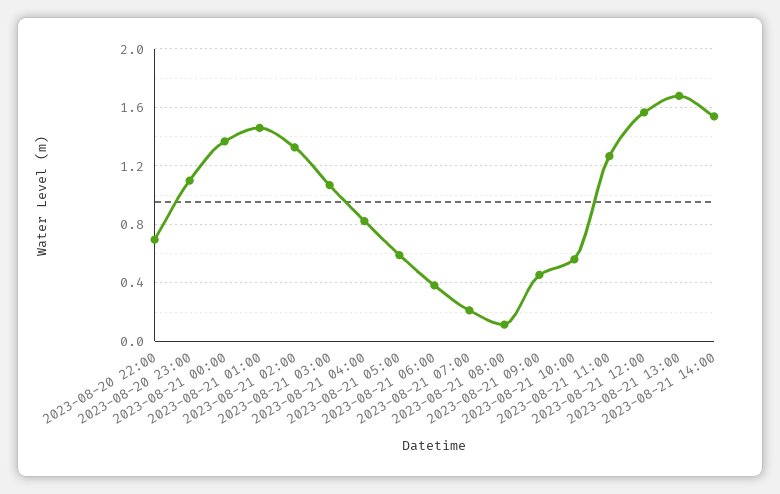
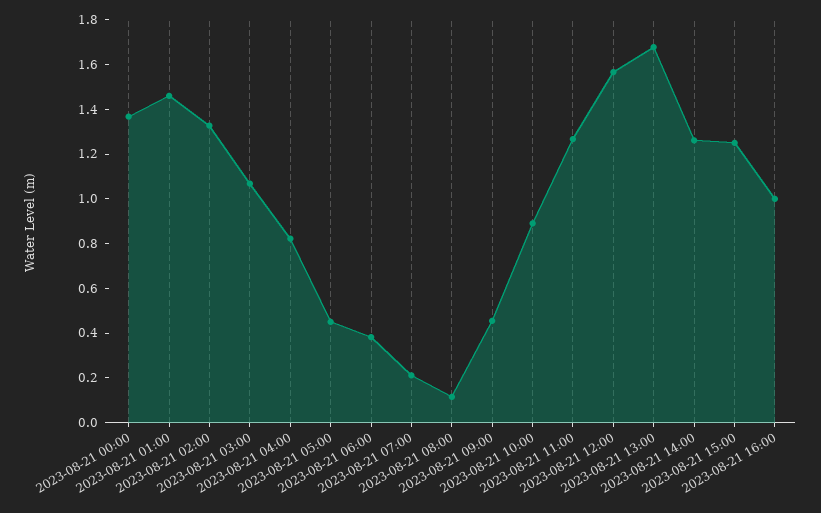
2023-08-20 22:00: 0.7 -> none
2023-08-20 23:00: 1.1 -> none
2023-08-21 05:00: 0.6 -> 0.45
2023-08-21 10:00: 0.55 -> 0.9
2023-08-21 14:00: 1.55 -> 1.25
2023-08-21 15:00: none -> 1.25
2023-08-21 16:00: none -> 1

